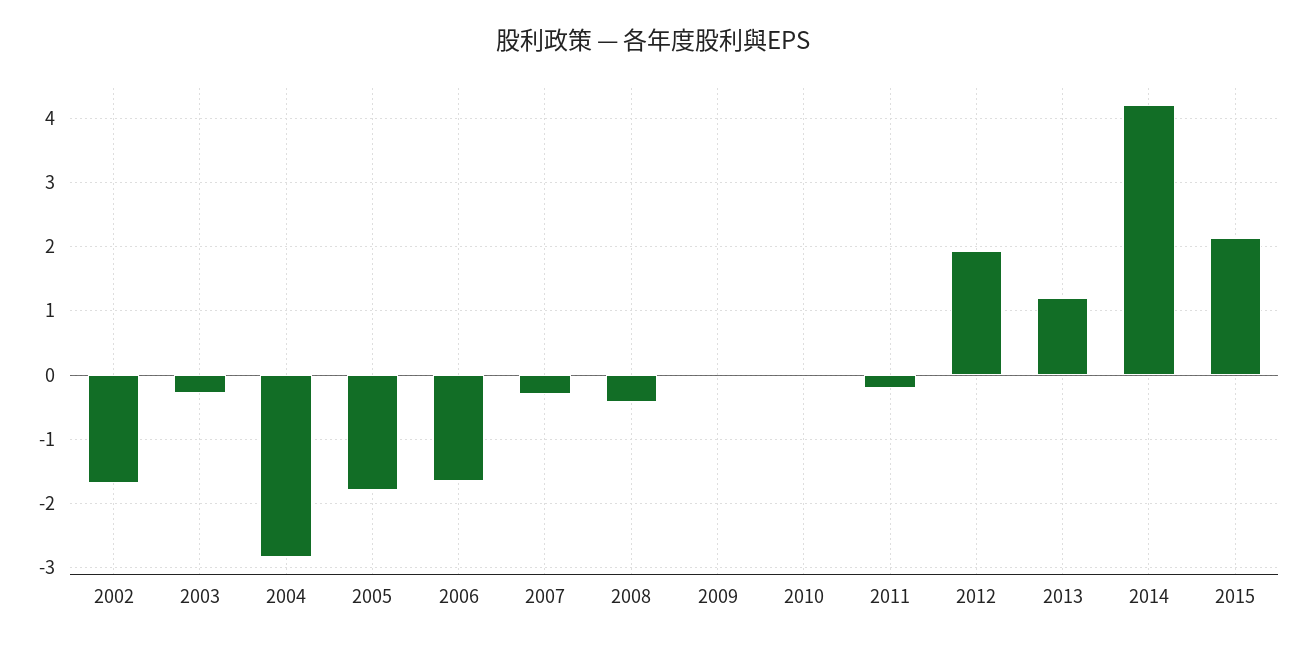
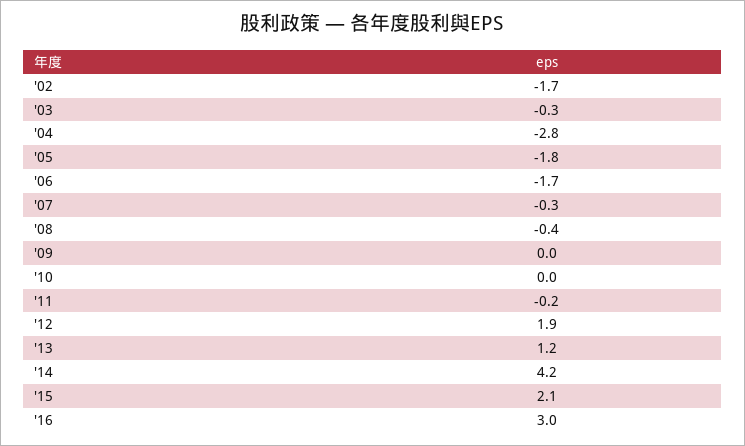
'16: none -> 3

